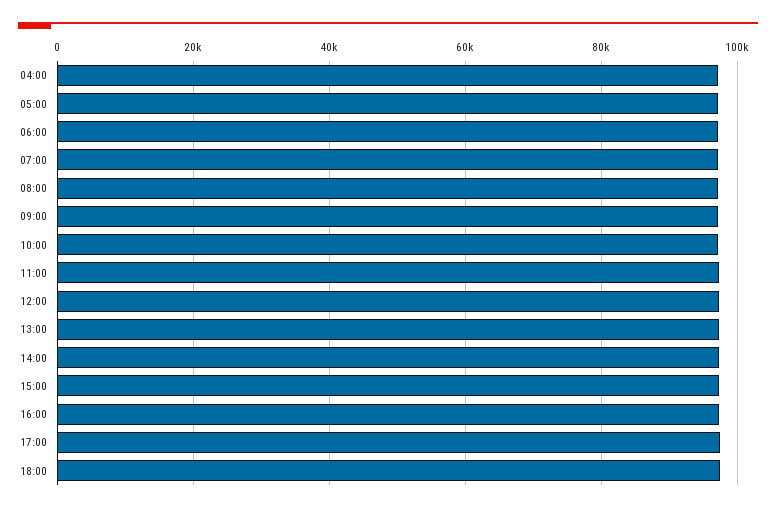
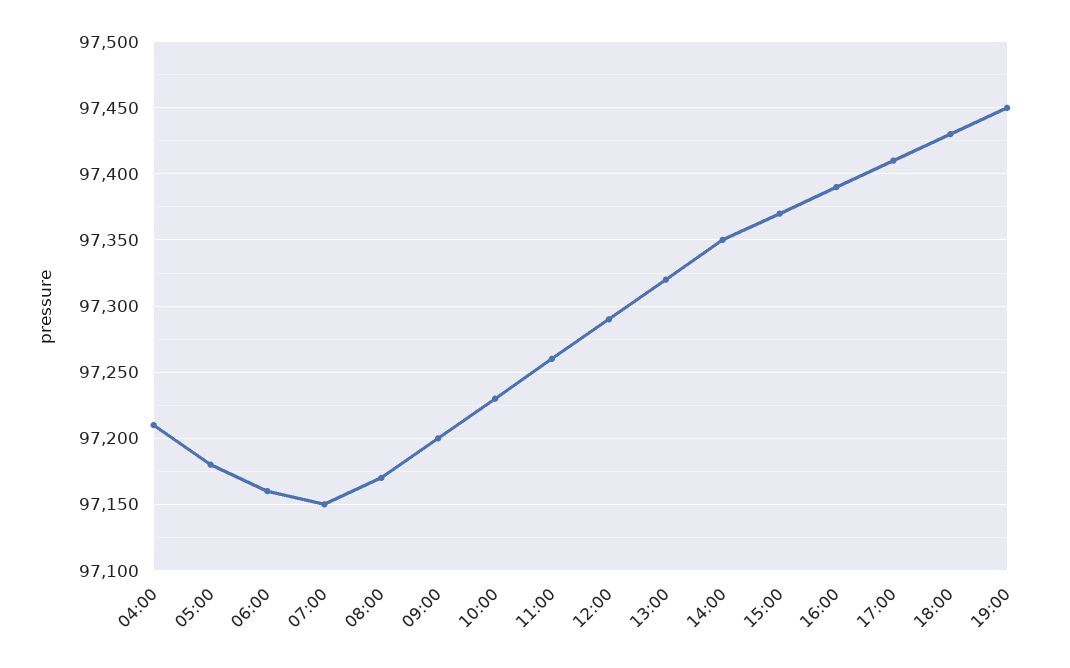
19:00: none -> 97450

